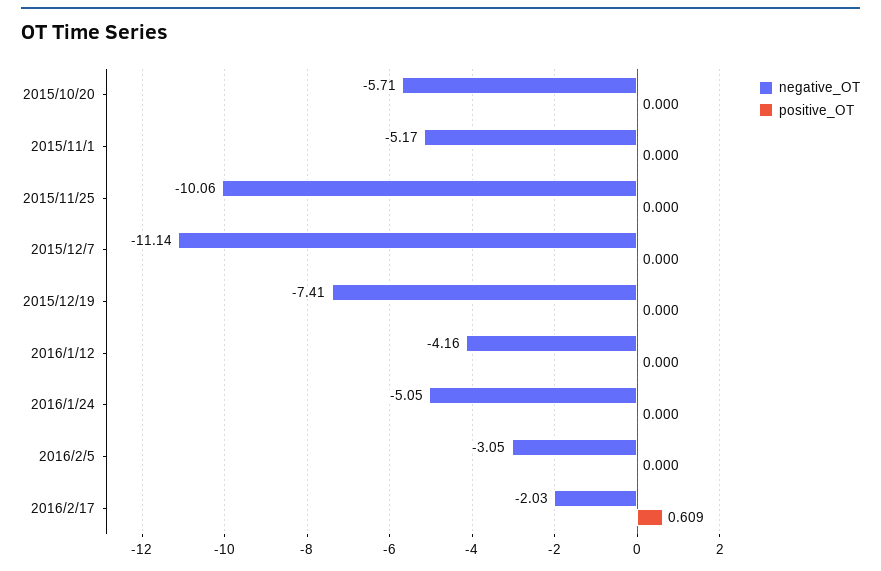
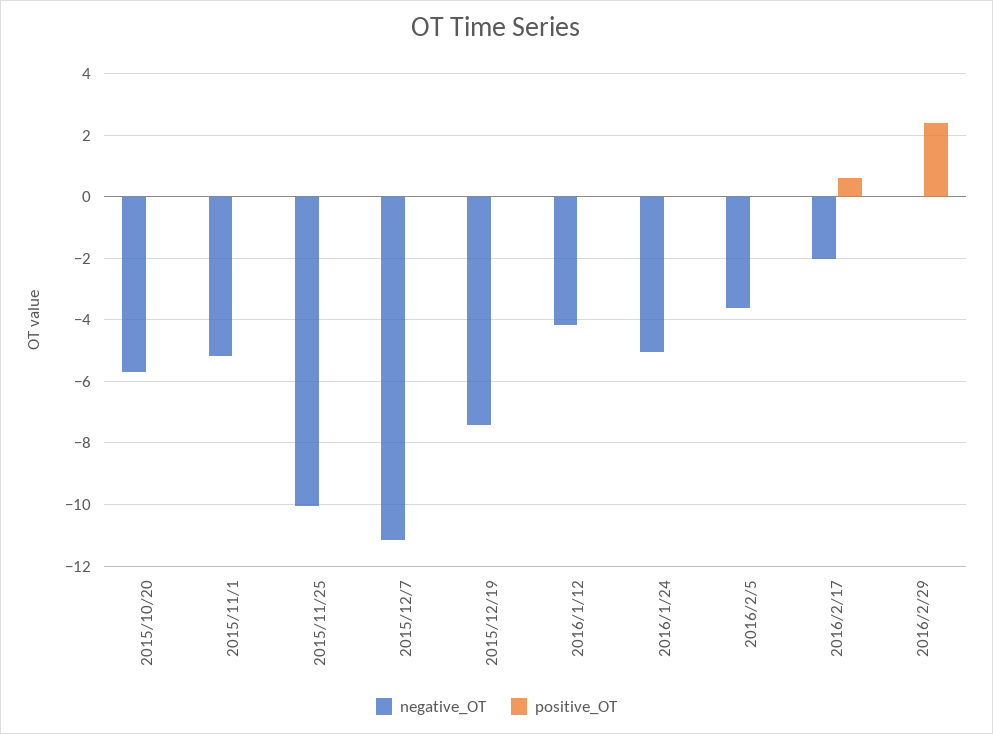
negative_OT, 2016/2/5: -3.05 -> -3.6
negative_OT, 2016/2/29: none -> 0
positive_OT, 2016/2/29: none -> 2.4

